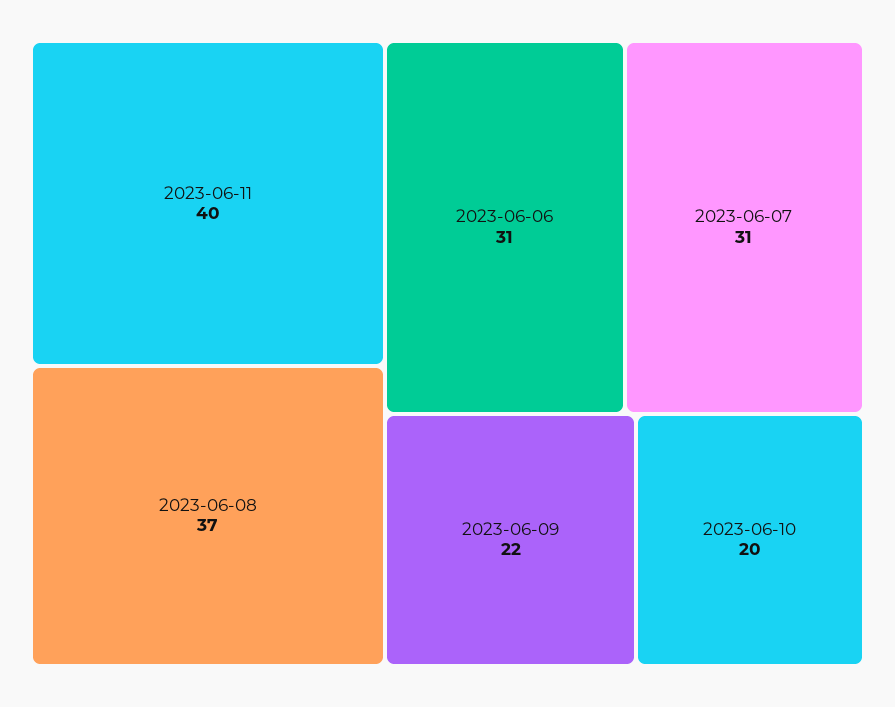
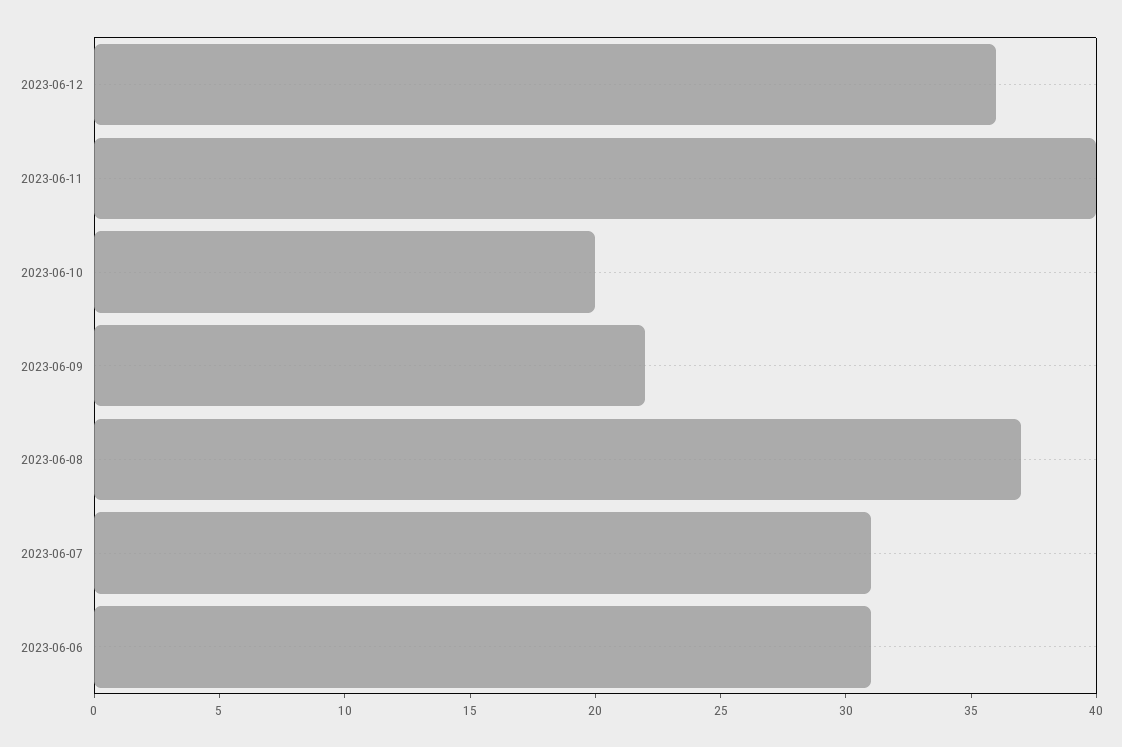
2023-06-12: none -> 36

